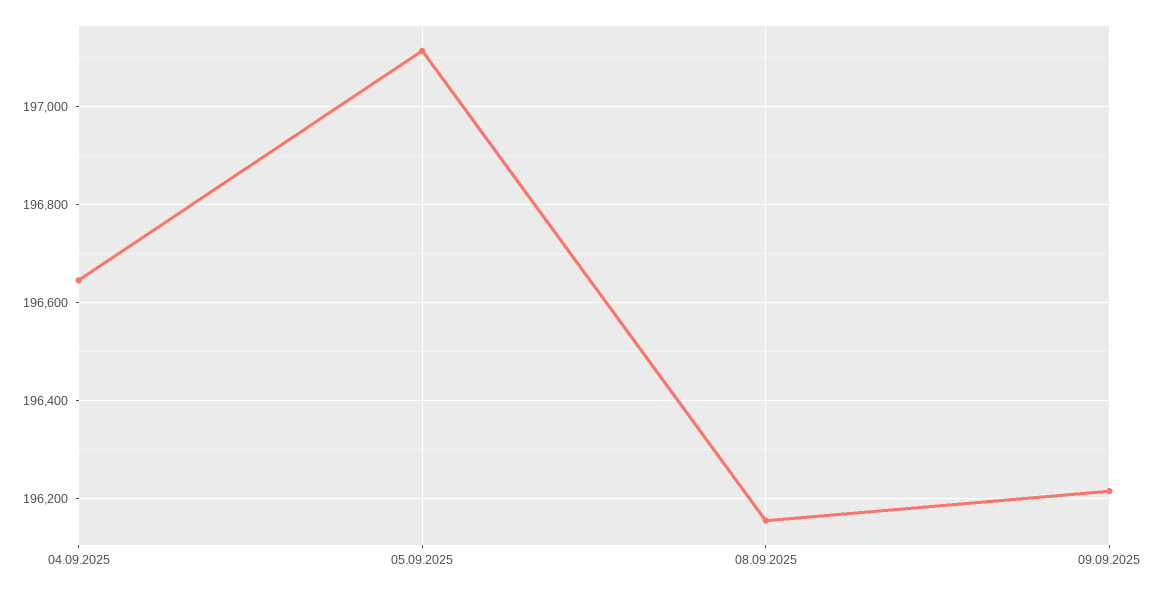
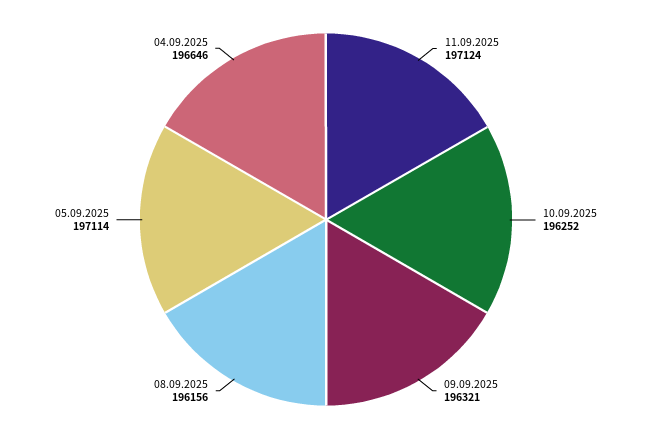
09.09.2025: 196220 -> 196321
11.09.2025: none -> 197124
10.09.2025: none -> 196252

